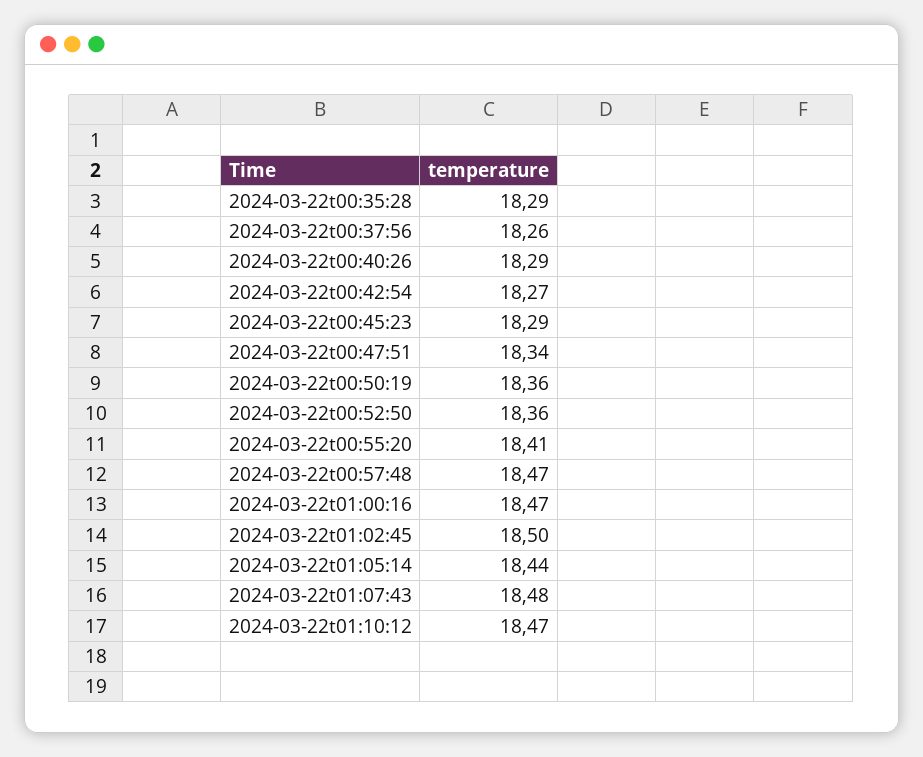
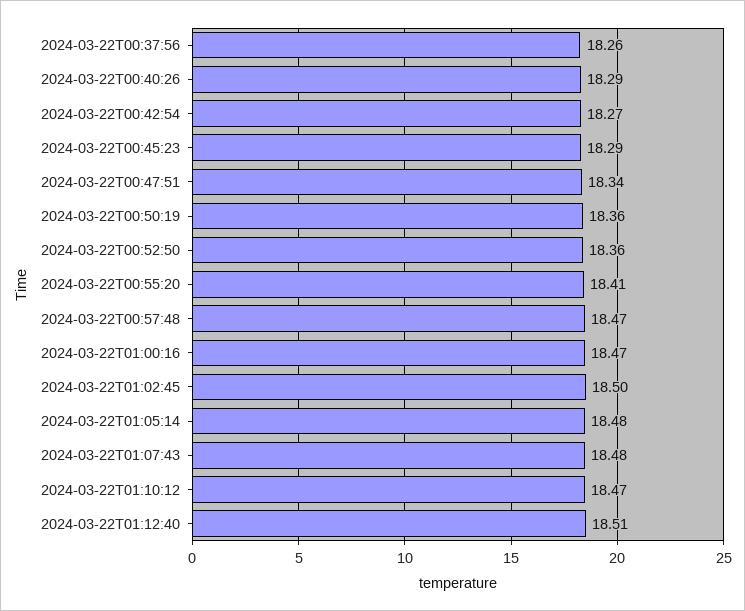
2024-03-22t00:35:28: 18.29 -> none
2024-03-22t01:05:14: 18.44 -> 18.48
2024-03-22T01:12:40: none -> 18.51

